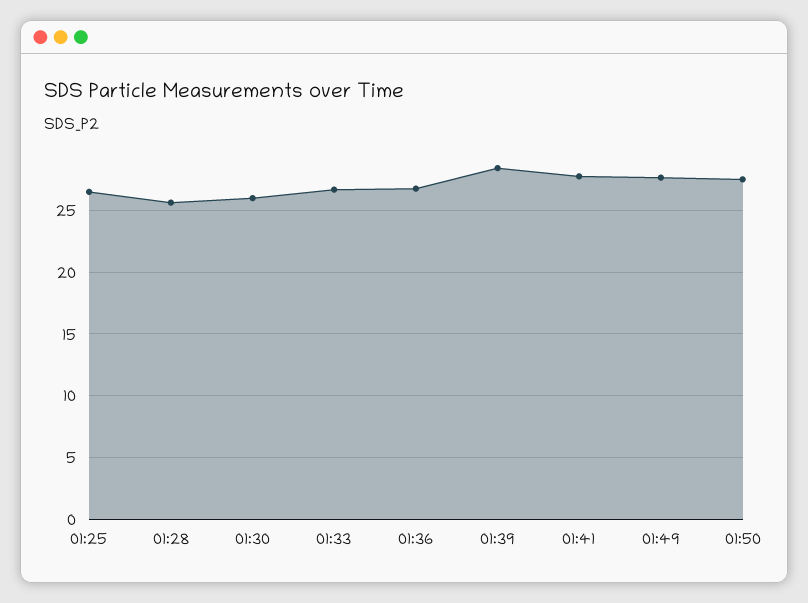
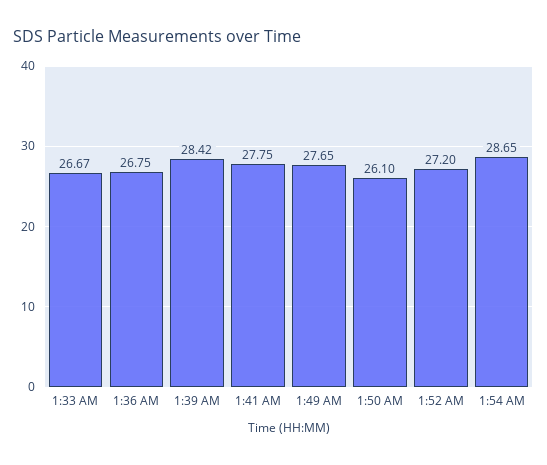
01:25: 26.5 -> none
01:28: 25.5 -> none
01:30: 26 -> none
01:50: 27.5 -> 26.1
1:52 AM: none -> 27.2
1:54 AM: none -> 28.65

